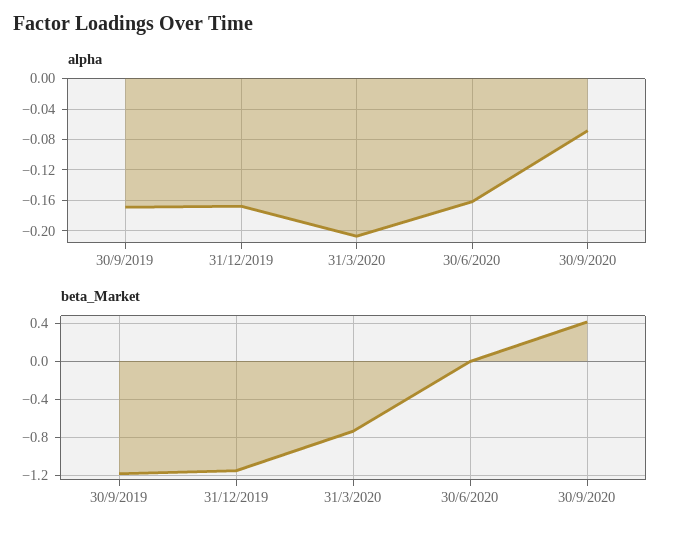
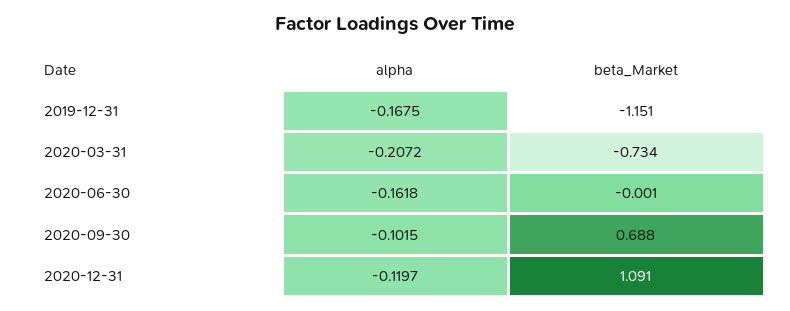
alpha, 30/9/2019: -0.17 -> none
alpha, 30/9/2020: -0.07 -> -0.1015
beta_Market, 30/9/2019: -1.2 -> none
beta_Market, 30/9/2020: 0.4 -> 0.688
alpha, 2020-12-31: none -> -0.1197
beta_Market, 2020-12-31: none -> 1.091

